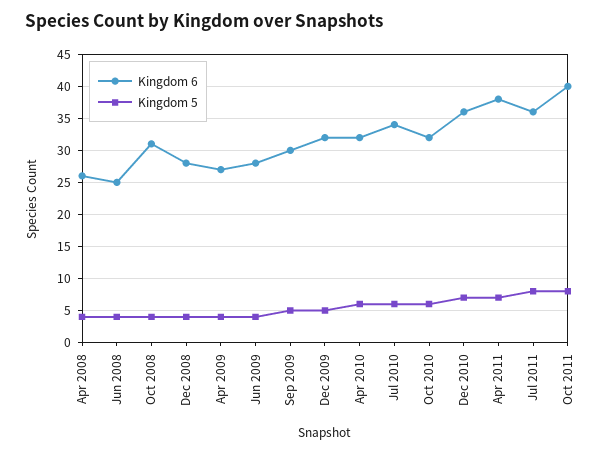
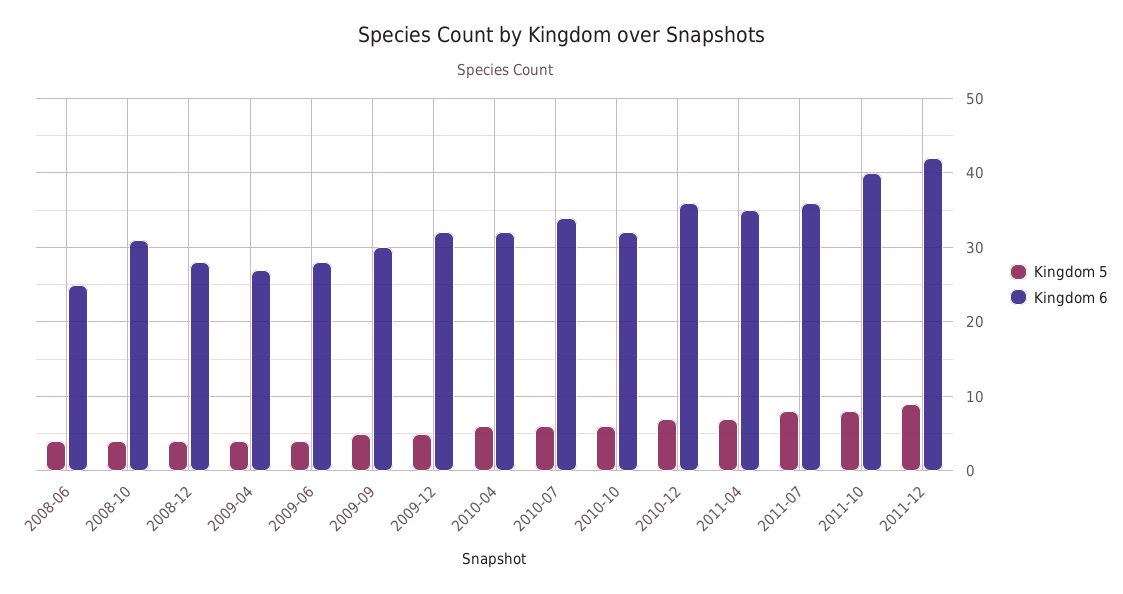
Kingdom 6, Apr 2008: 26 -> none
Kingdom 5, Apr 2008: 4 -> none
Kingdom 6, Apr 2011: 38 -> 35
Kingdom 5, 2011-12: none -> 9
Kingdom 6, 2011-12: none -> 42

